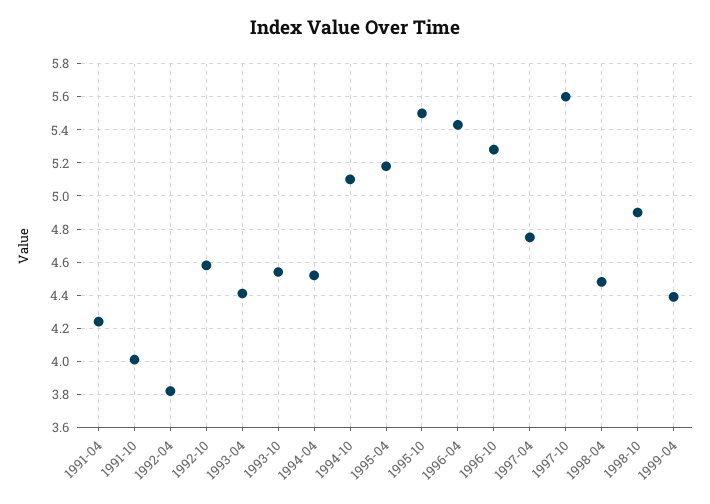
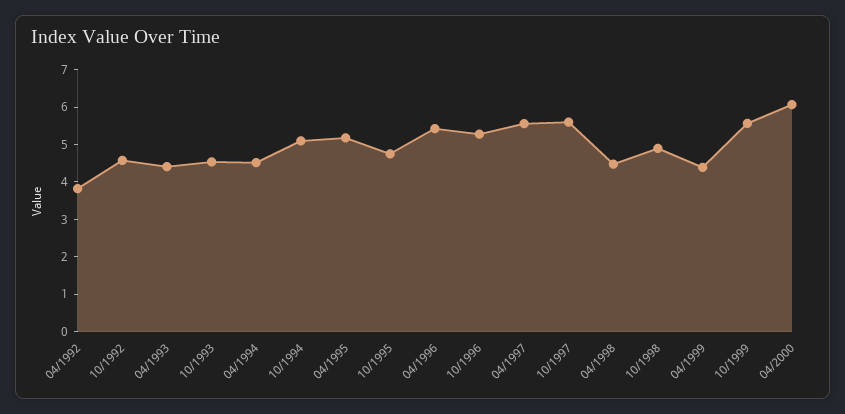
1991-04: 4.25 -> none
1991-10: 4 -> none
1995-10: 5.5 -> 4.75
1997-04: 4.75 -> 5.5
10/1999: none -> 5.5
04/2000: none -> 6

